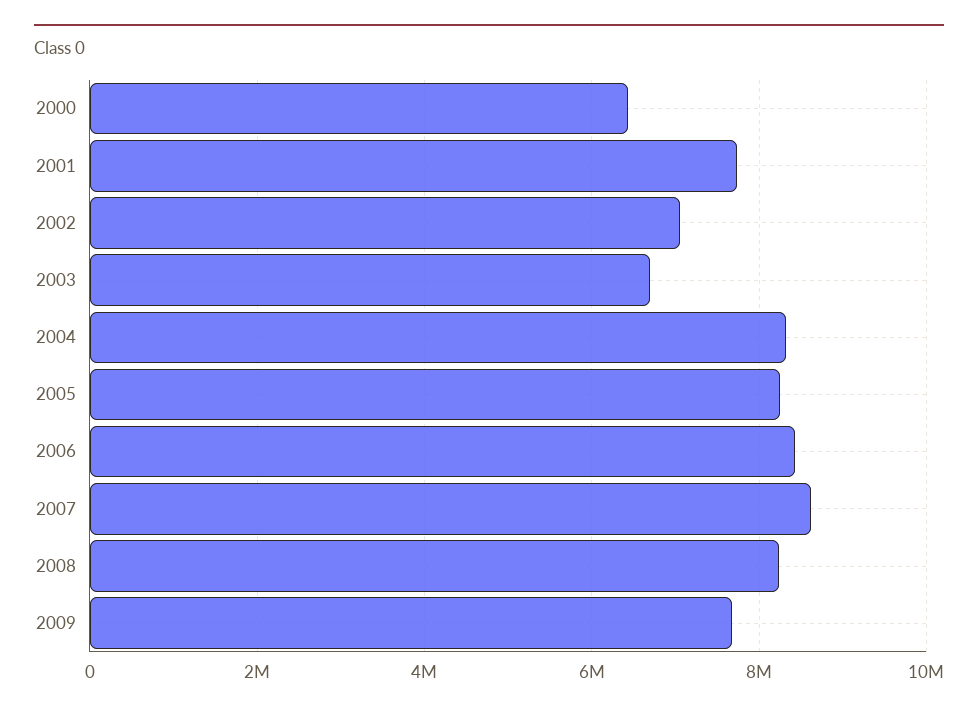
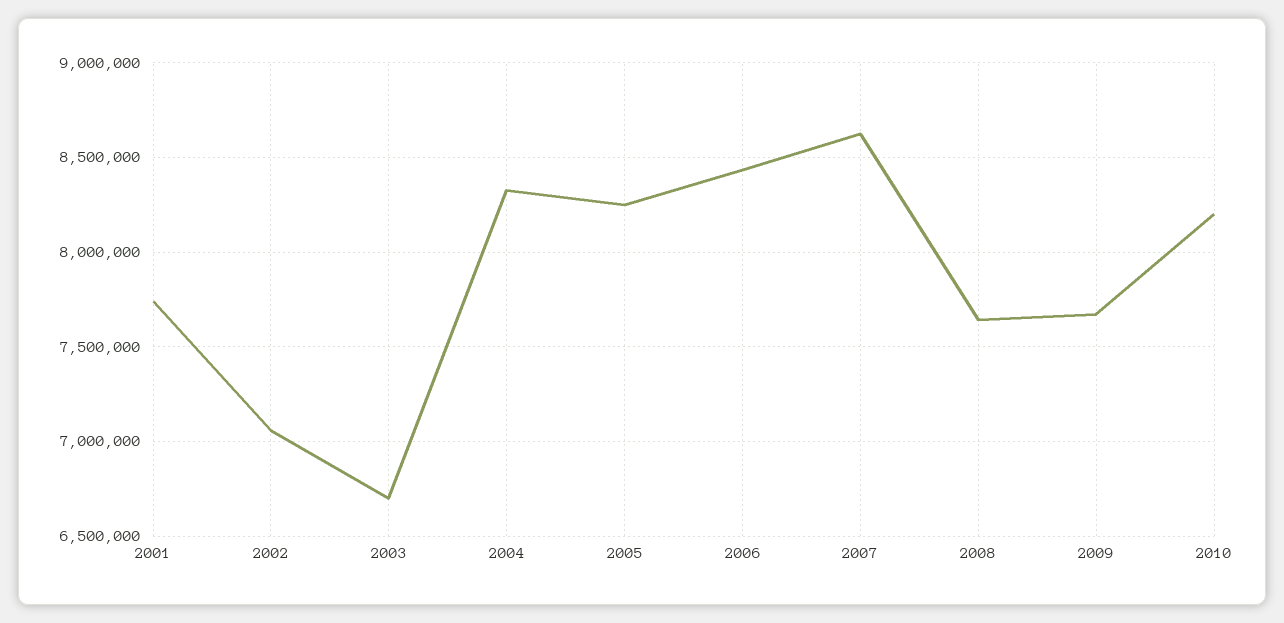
2000: 6400000 -> none
2008: 8200000 -> 7650000
2010: none -> 8200000

